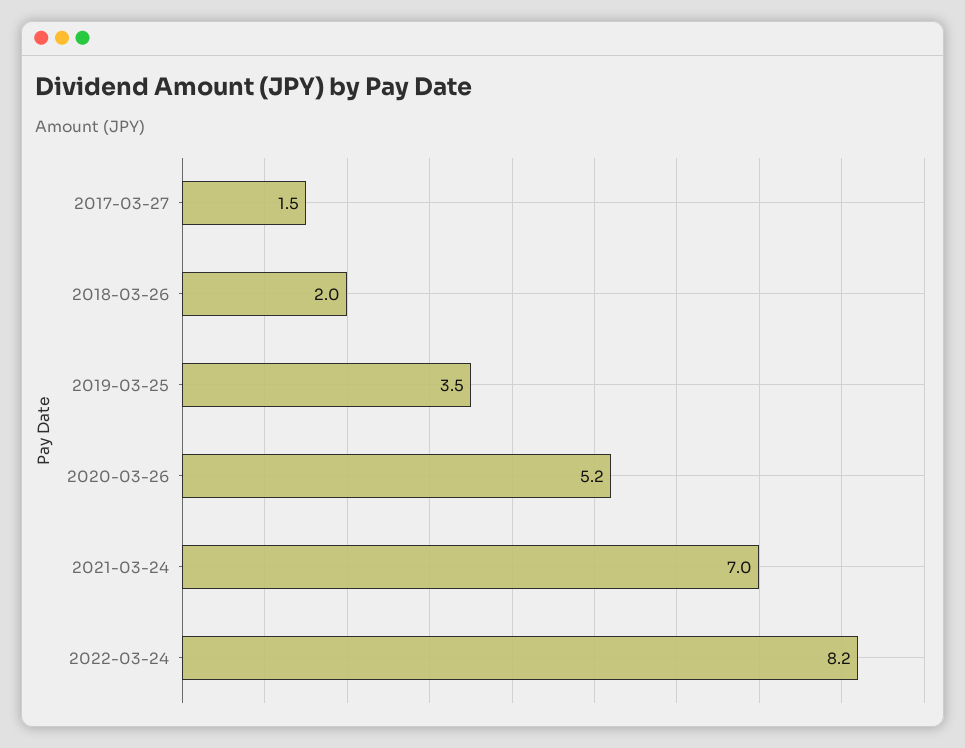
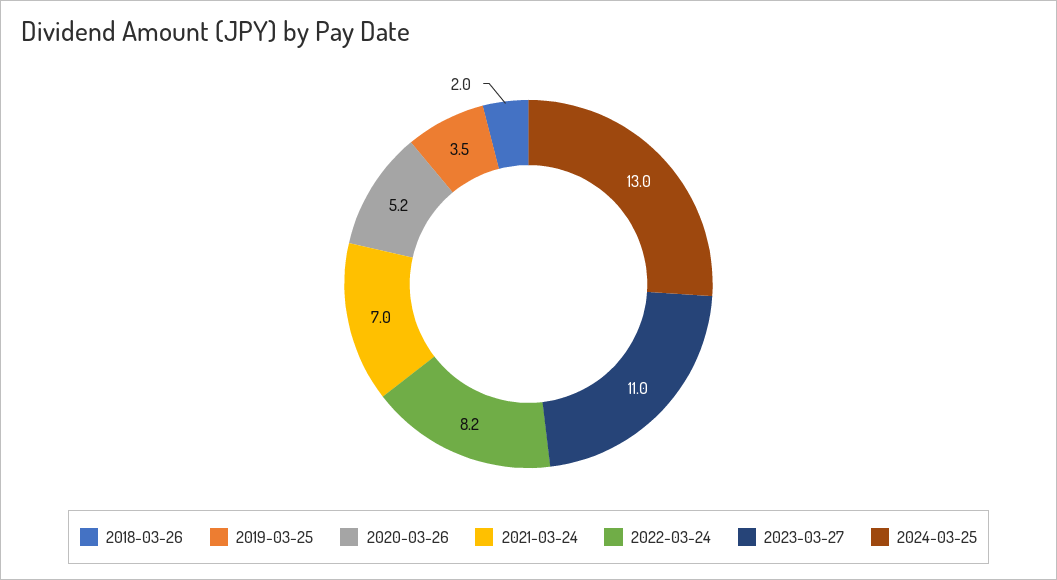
2017-03-27: 1.5 -> none
2023-03-27: none -> 11
2024-03-25: none -> 13

